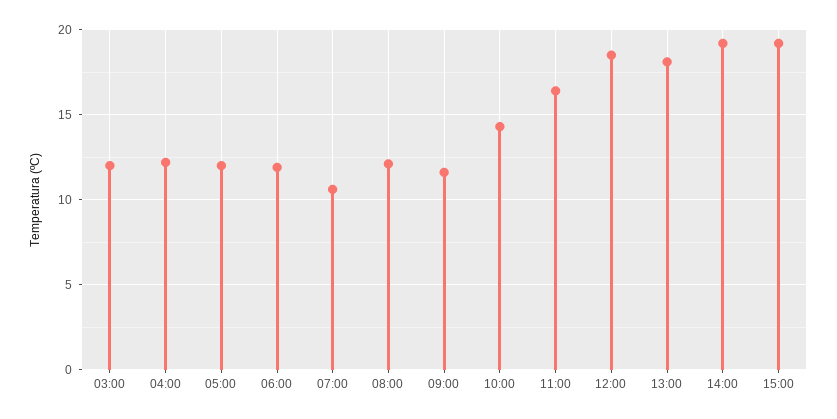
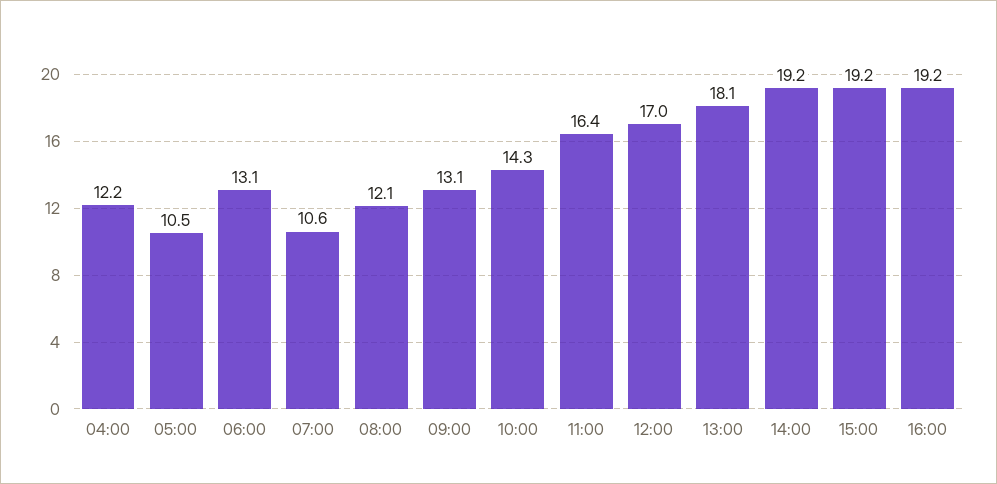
03:00: 12 -> none
05:00: 12 -> 10.5
06:00: 12 -> 13.1
09:00: 11.5 -> 13.1
12:00: 18.5 -> 17
16:00: none -> 19.2

